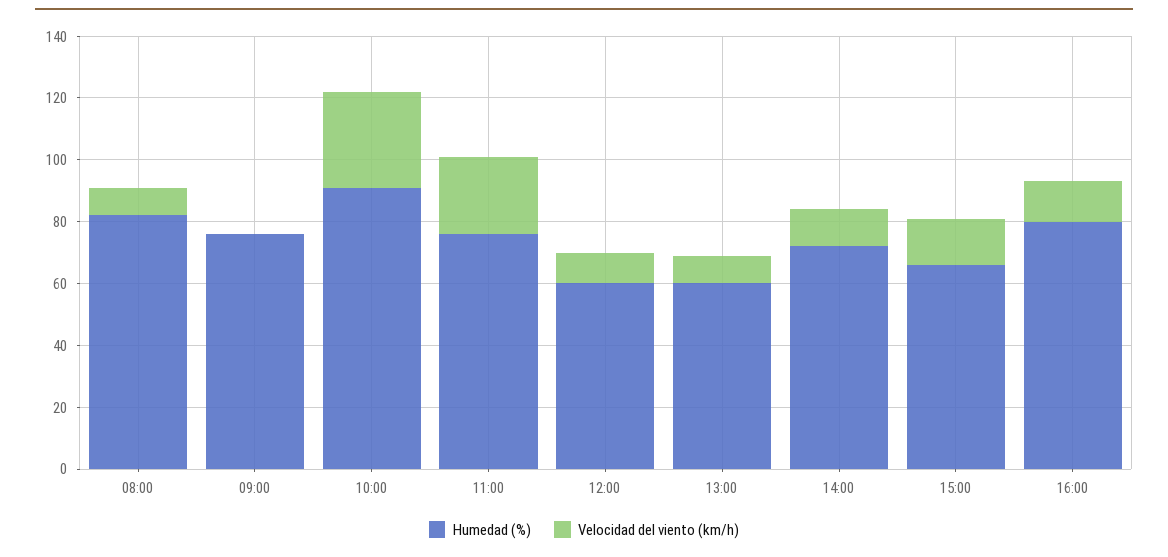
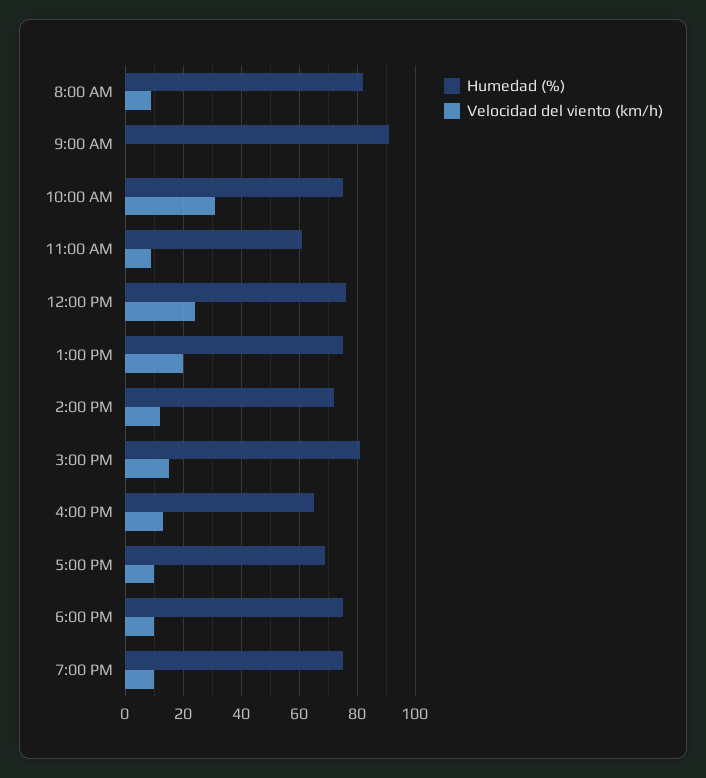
Humedad (%), 09:00: 75 -> 90
Humedad (%), 10:00: 90 -> 75
Humedad (%), 11:00: 75 -> 60
Velocidad del viento (km/h), 11:00: 25 -> 10
Humedad (%), 12:00: 60 -> 75
Velocidad del viento (km/h), 12:00: 10 -> 25
Humedad (%), 13:00: 60 -> 75
Velocidad del viento (km/h), 13:00: 10 -> 20
Humedad (%), 15:00: 65 -> 80
Humedad (%), 16:00: 80 -> 65
Humedad (%), 5:00 PM: none -> 70
Velocidad del viento (km/h), 5:00 PM: none -> 10
Humedad (%), 6:00 PM: none -> 75
Velocidad del viento (km/h), 6:00 PM: none -> 10
Humedad (%), 7:00 PM: none -> 75
Velocidad del viento (km/h), 7:00 PM: none -> 10

